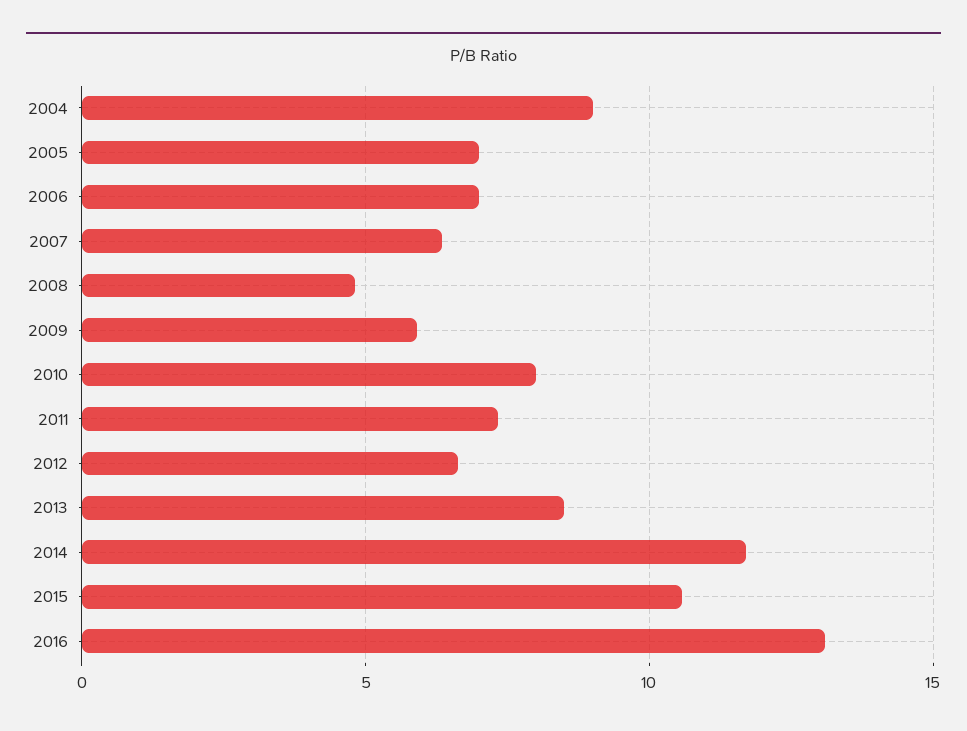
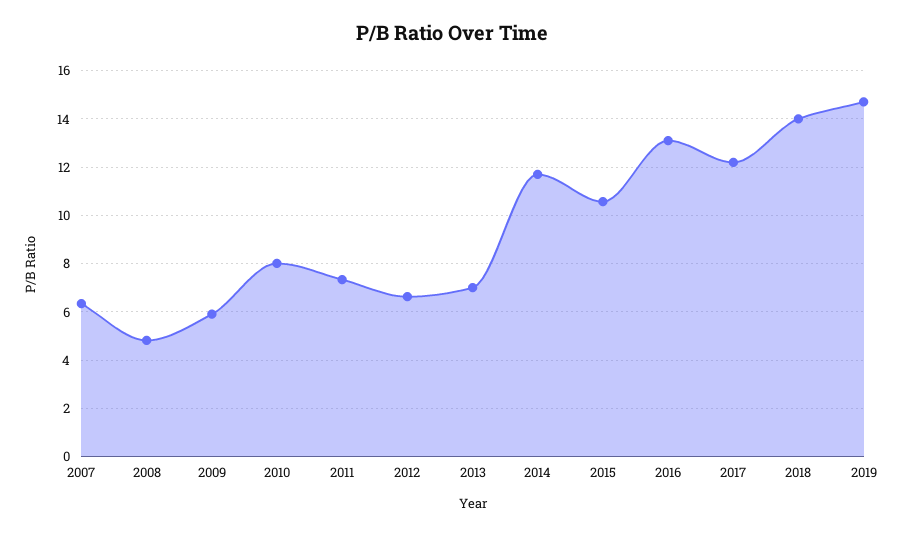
2004: 9 -> none
2005: 7 -> none
2006: 7 -> none
2013: 8.5 -> 7
2017: none -> 12.25
2018: none -> 14
2019: none -> 14.75

